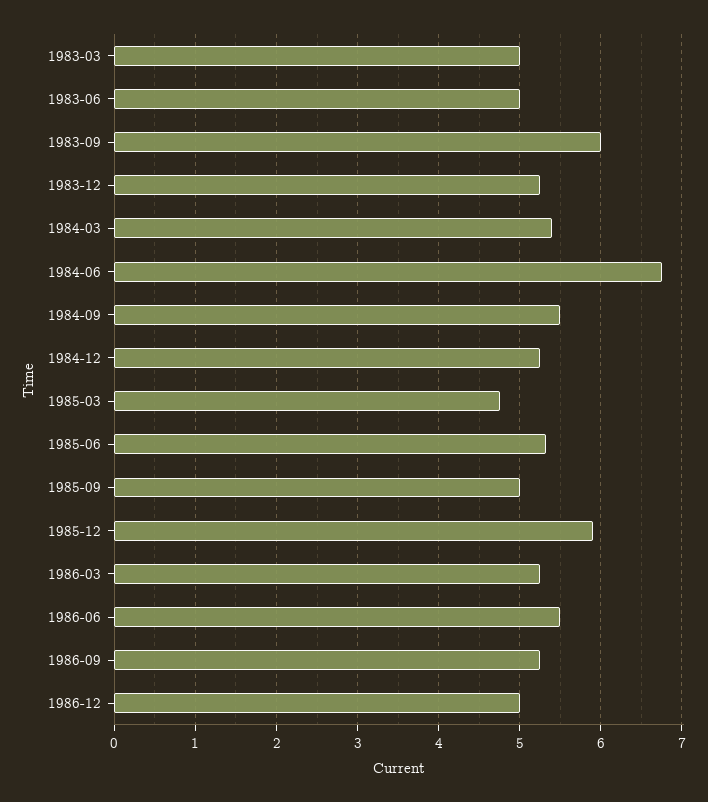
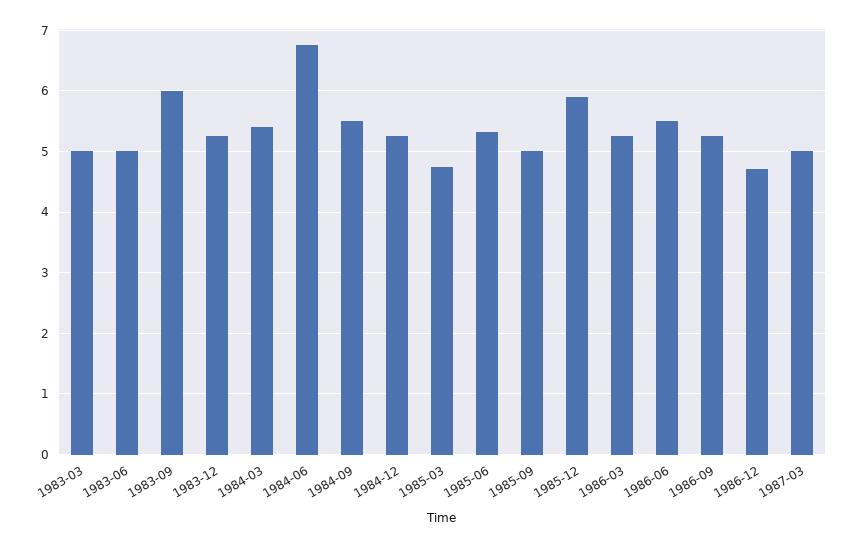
1986-12: 5 -> 4.7
1987-03: none -> 5

